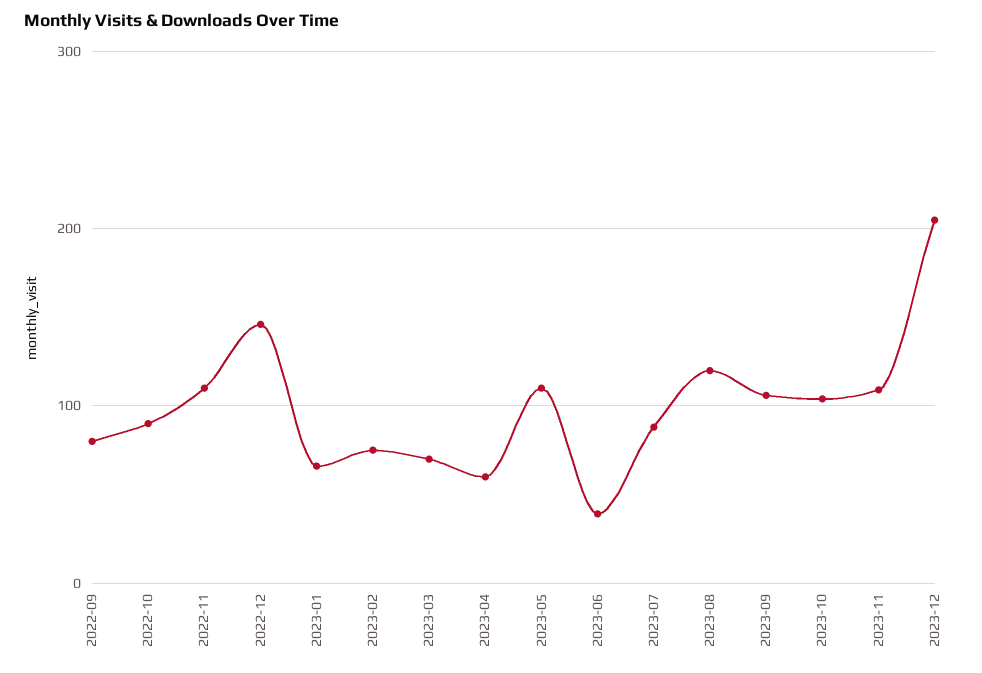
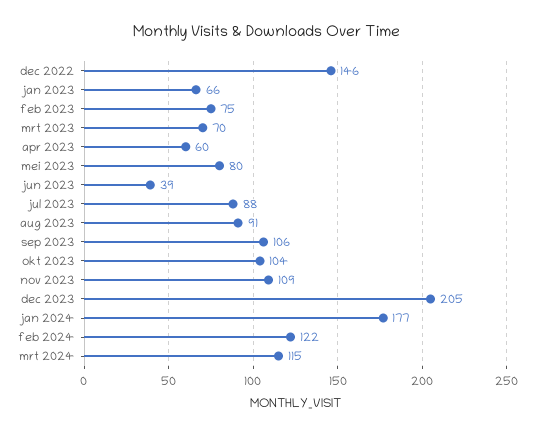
2022-09: 80 -> none
2022-10: 90 -> none
2022-11: 110 -> none
2023-05: 110 -> 80
2023-08: 120 -> 91
jan 2024: none -> 177
feb 2024: none -> 122
mrt 2024: none -> 115

